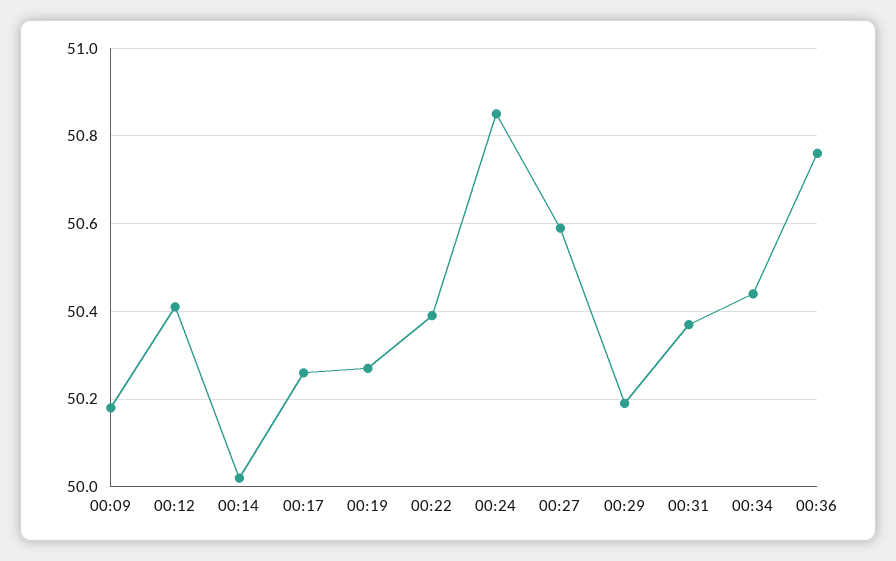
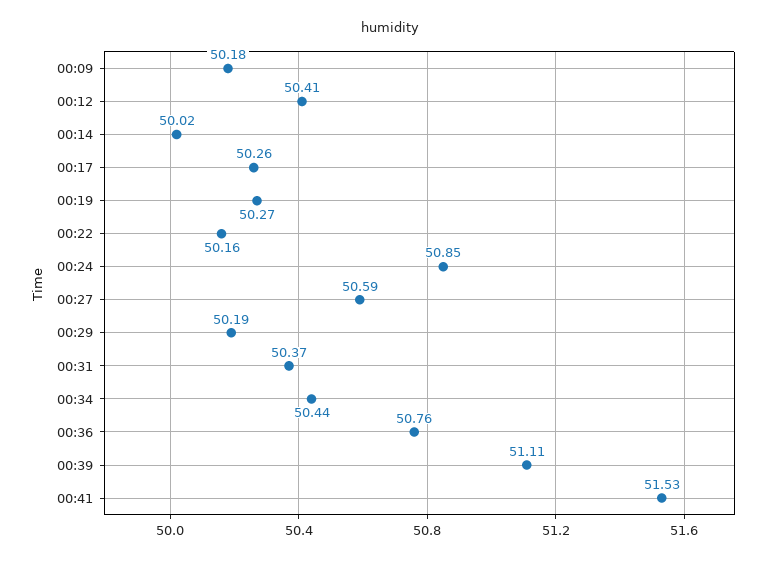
00:22: 50.4 -> 50.16
00:39: none -> 51.11
00:41: none -> 51.53

